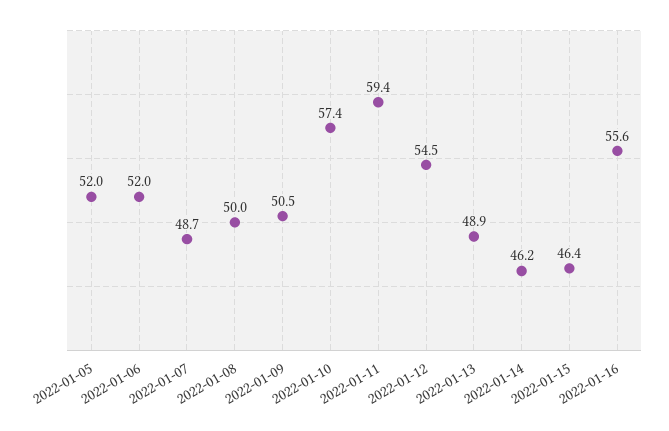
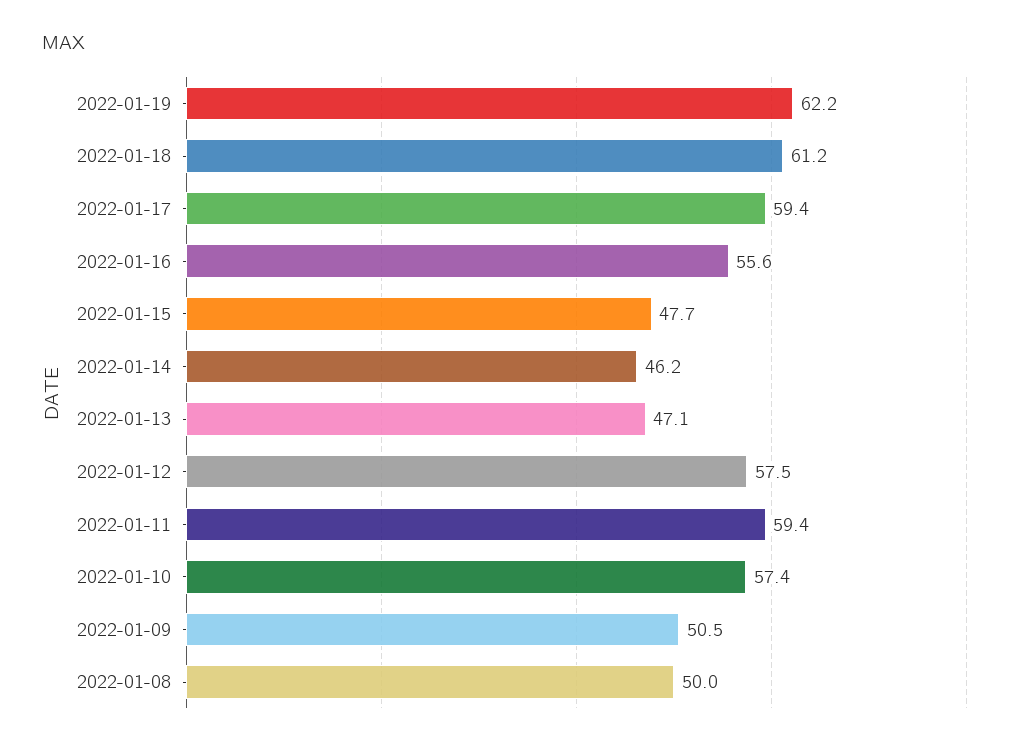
2022-01-05: 52 -> none
2022-01-06: 52 -> none
2022-01-07: 48.7 -> none
2022-01-12: 54.5 -> 57.5
2022-01-13: 48.9 -> 47.1
2022-01-15: 46.4 -> 47.7
2022-01-19: none -> 62.2
2022-01-18: none -> 61.2
2022-01-17: none -> 59.4

